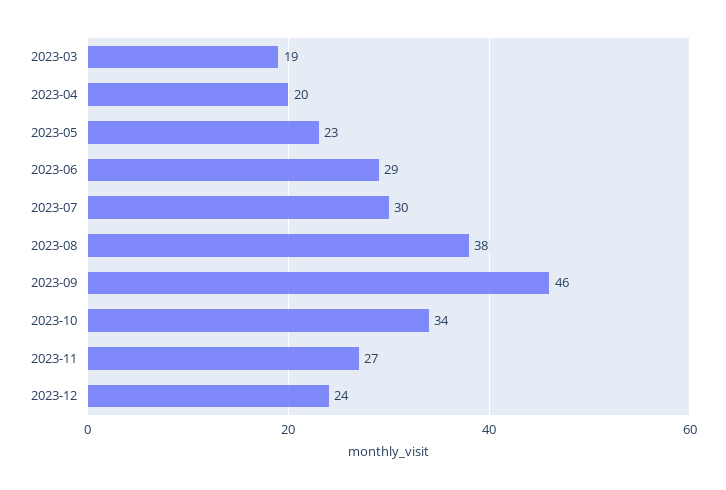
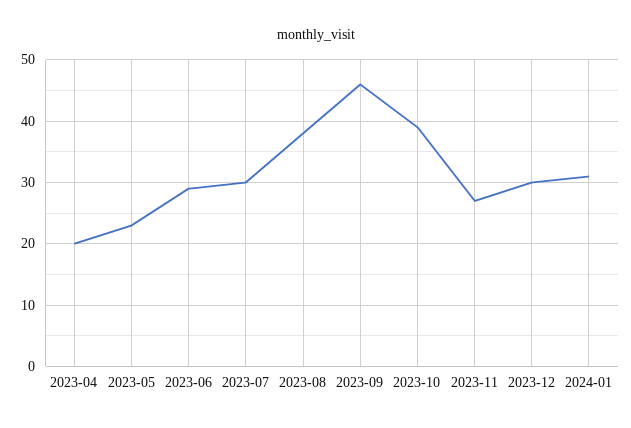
2023-03: 19 -> none
2023-10: 34 -> 39
2023-12: 24 -> 30
2024-01: none -> 31

